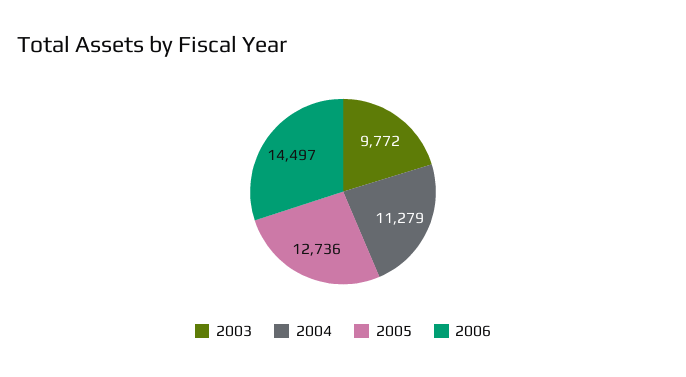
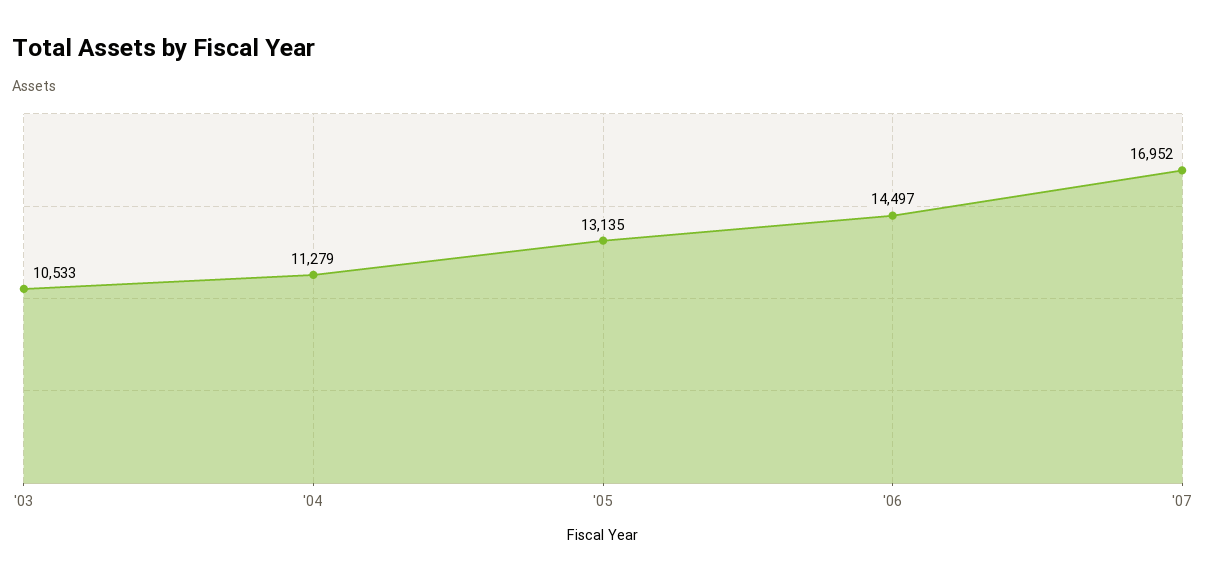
2003: 9772 -> 10533
2005: 12736 -> 13135
'07: none -> 16952

